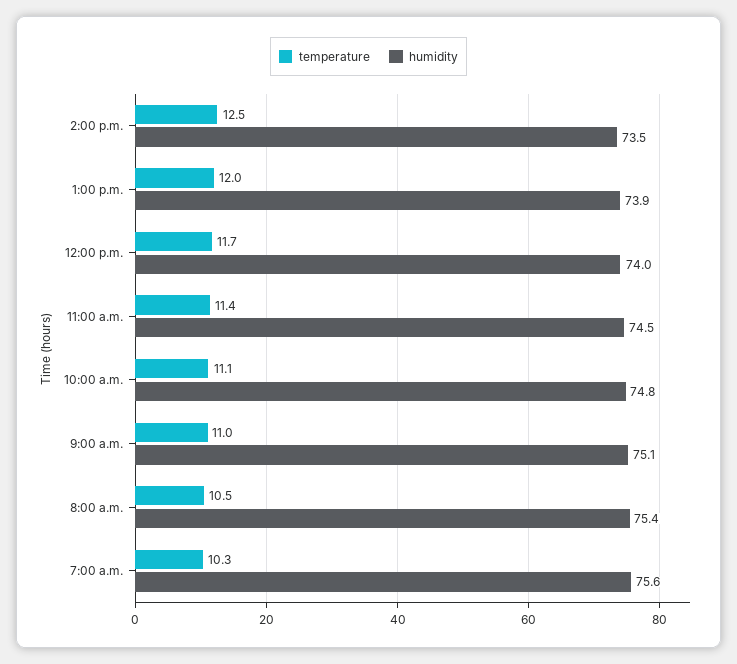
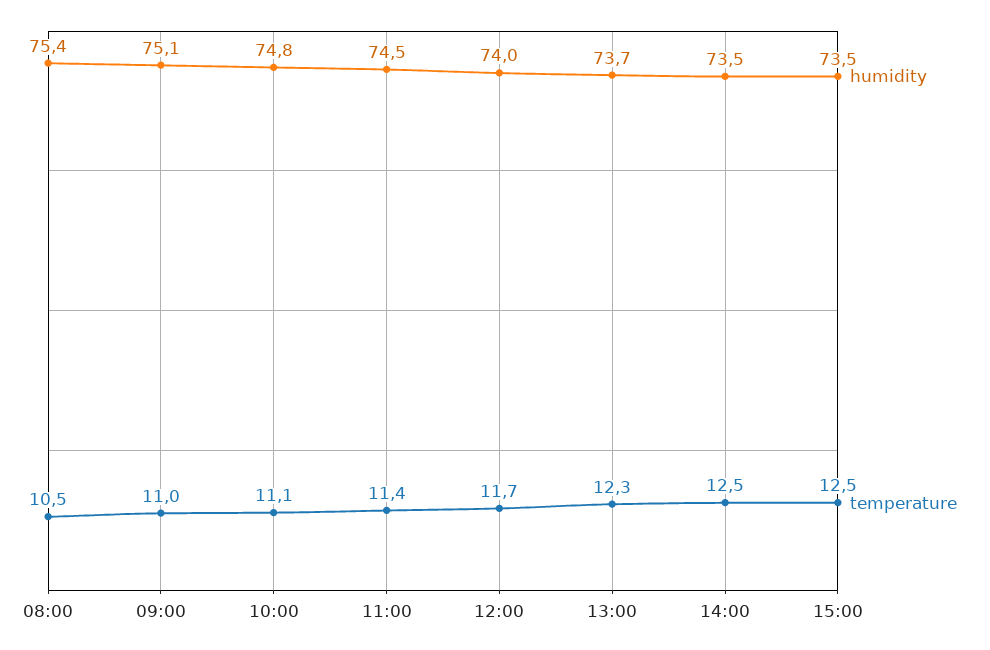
temperature, 1:00 p.m.: 12 -> 12.3
humidity, 1:00 p.m.: 73.9 -> 73.7
temperature, 7:00 a.m.: 10.3 -> none
humidity, 7:00 a.m.: 75.6 -> none
humidity, 15:00: none -> 73.5
temperature, 15:00: none -> 12.5

